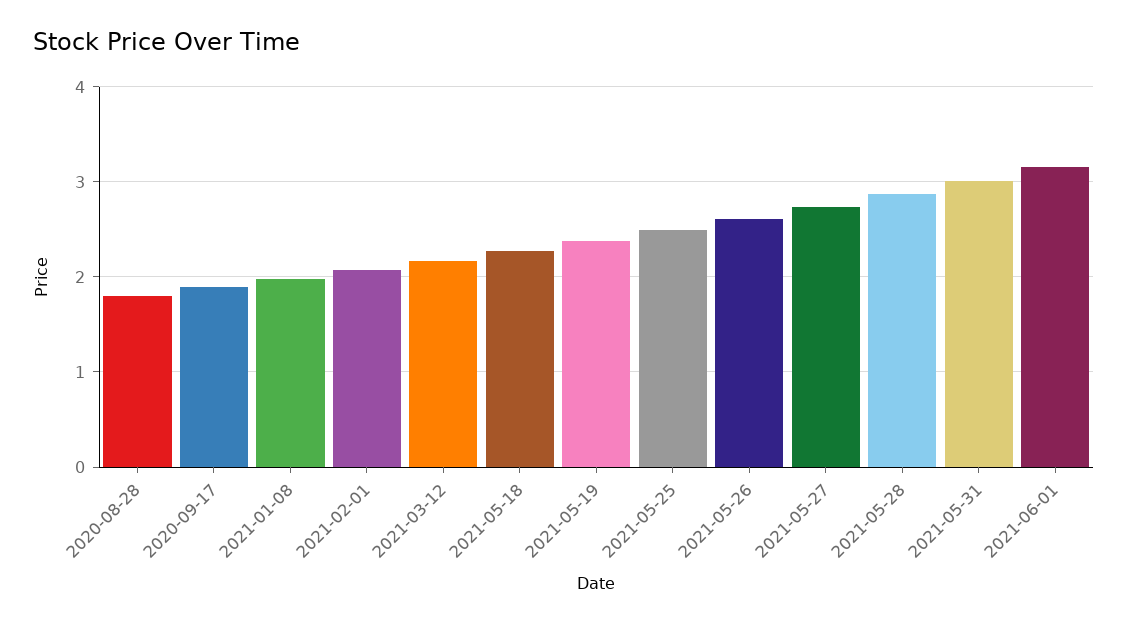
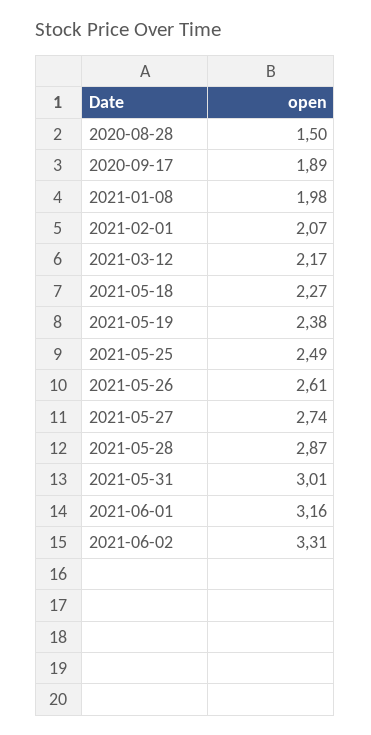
2020-08-28: 1.8 -> 1.5
2021-06-02: none -> 3.31

